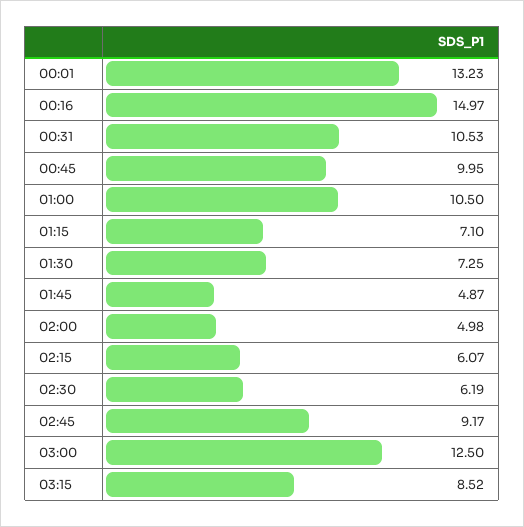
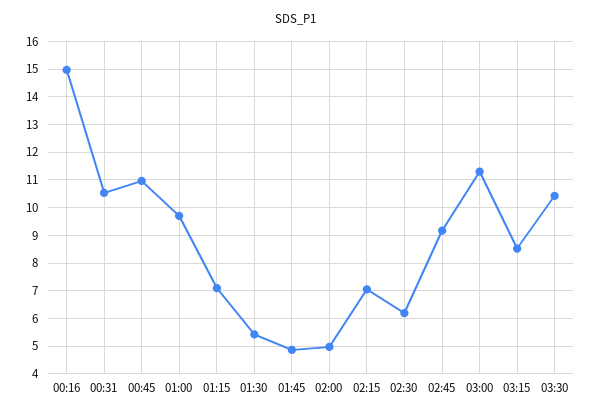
00:01: 13.23 -> none
00:45: 9.95 -> 11
01:00: 10.5 -> 9.75
01:30: 7.25 -> 5.5
02:15: 6.07 -> 7
03:00: 12.5 -> 11.25
03:30: none -> 10.5

